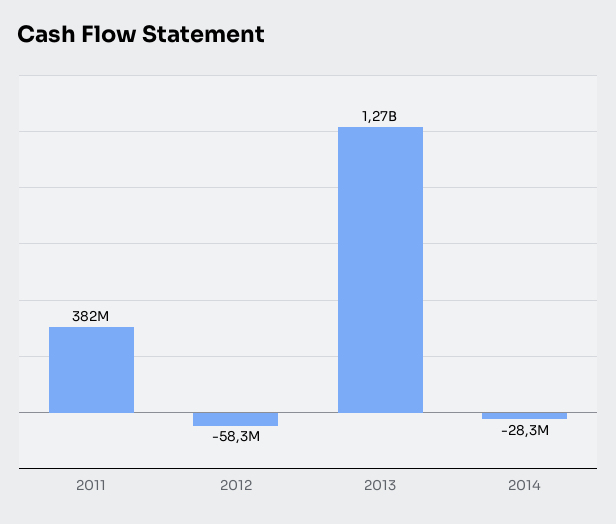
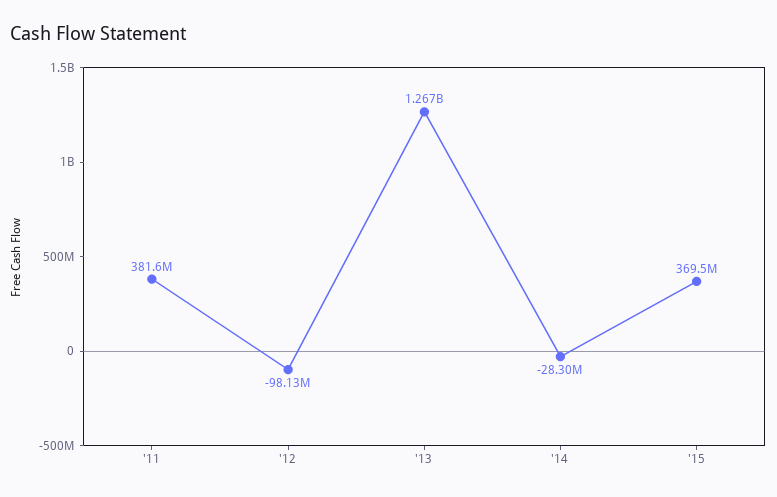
2012: -58300000 -> -98130000
'15: none -> 369500000

